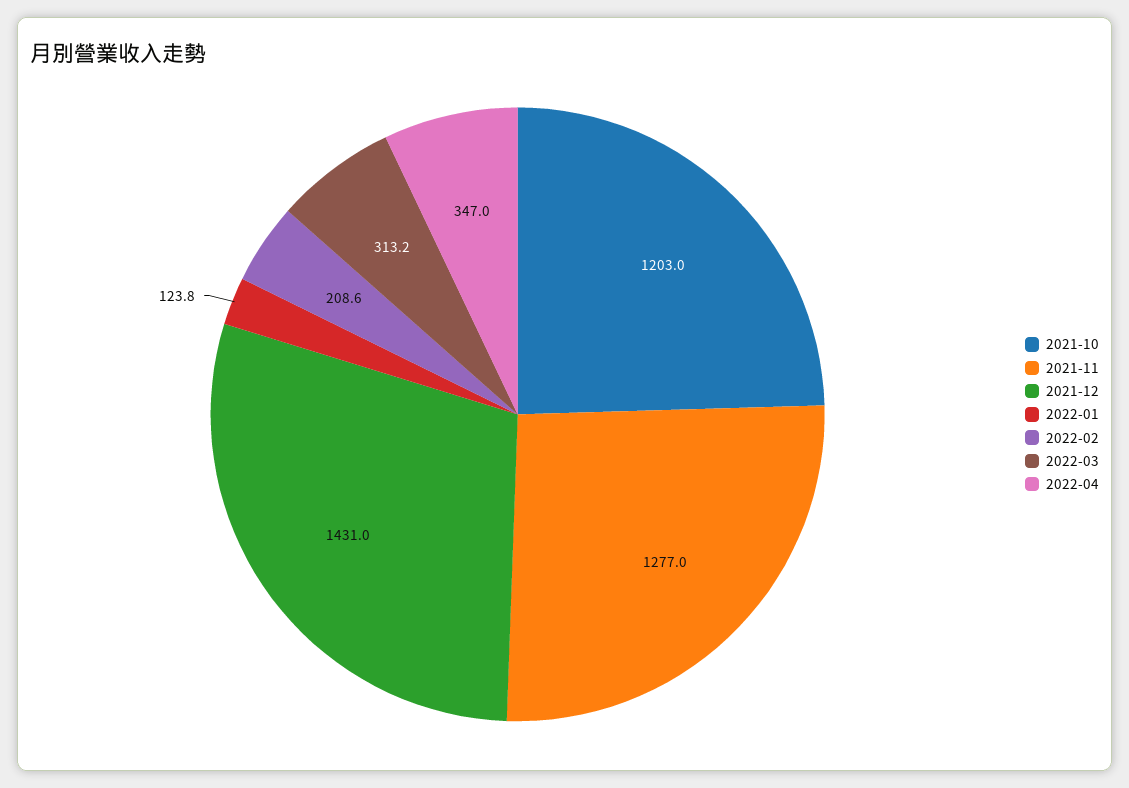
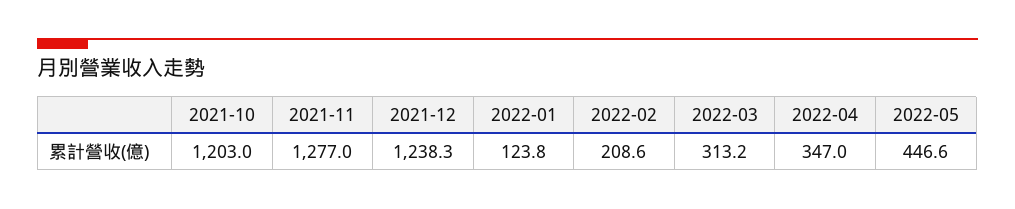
2021-12: 1431 -> 1238.3
2022-05: none -> 446.6

